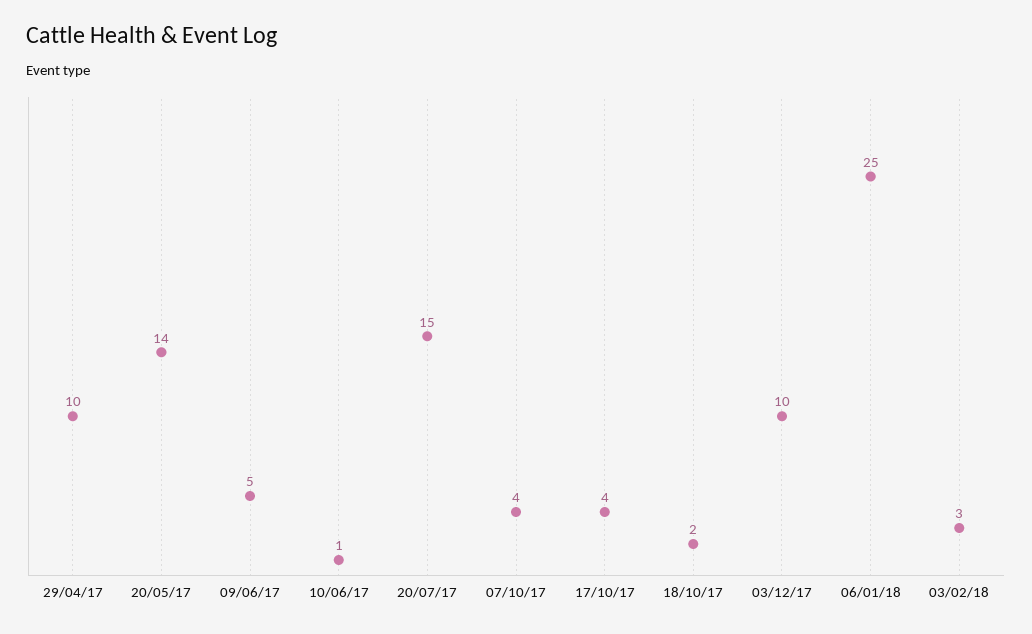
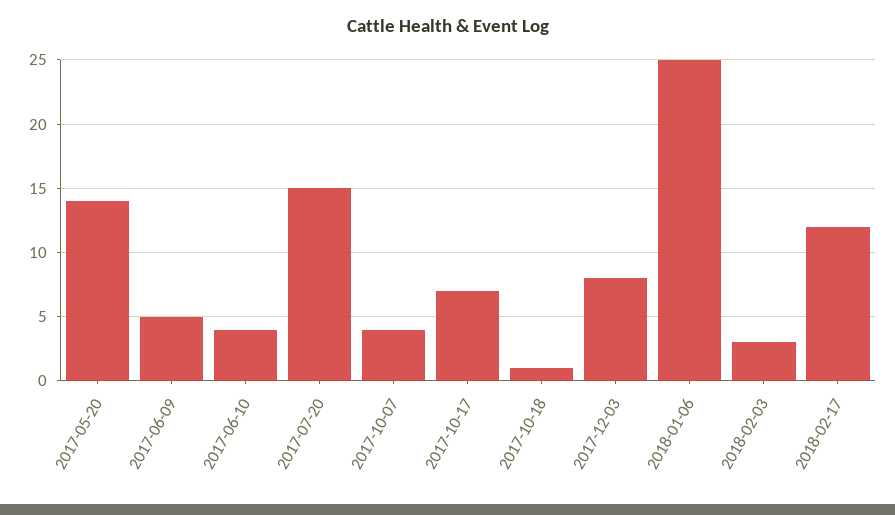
29/04/17: 10 -> none
10/06/17: 1 -> 4
17/10/17: 4 -> 7
18/10/17: 2 -> 1
03/12/17: 10 -> 8
2018-02-17: none -> 12

